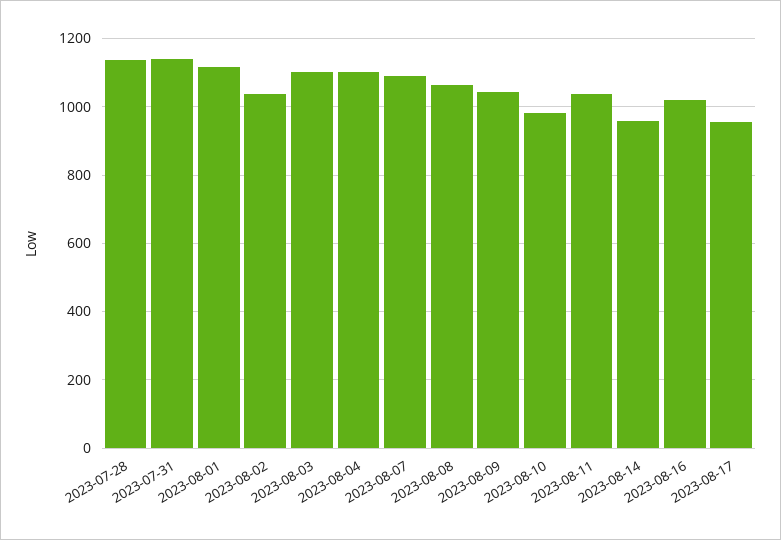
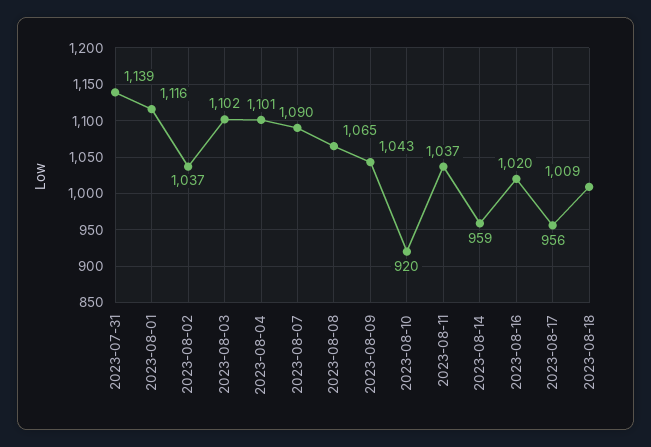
2023-07-28: 1140 -> none
2023-08-10: 980 -> 920
2023-08-18: none -> 1009

